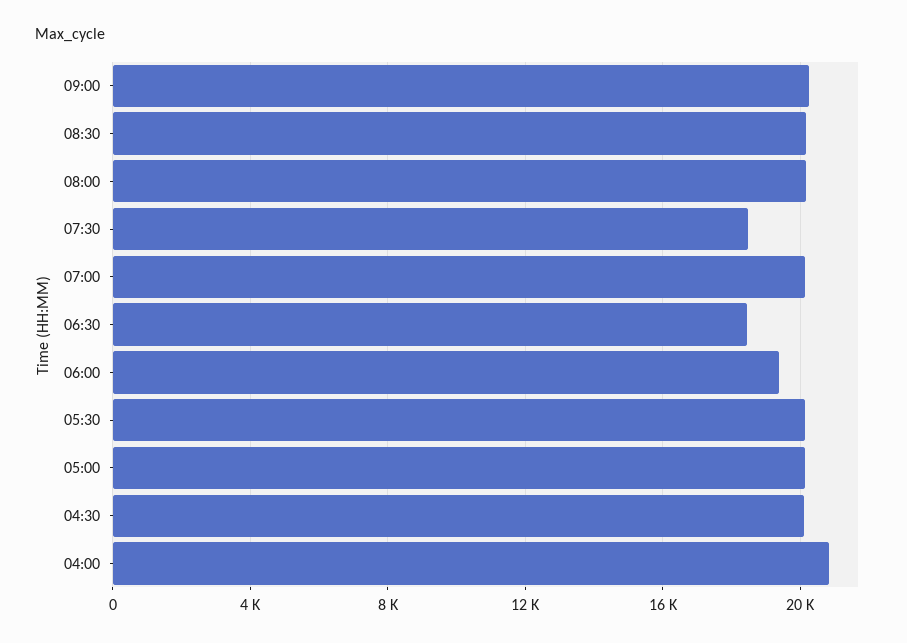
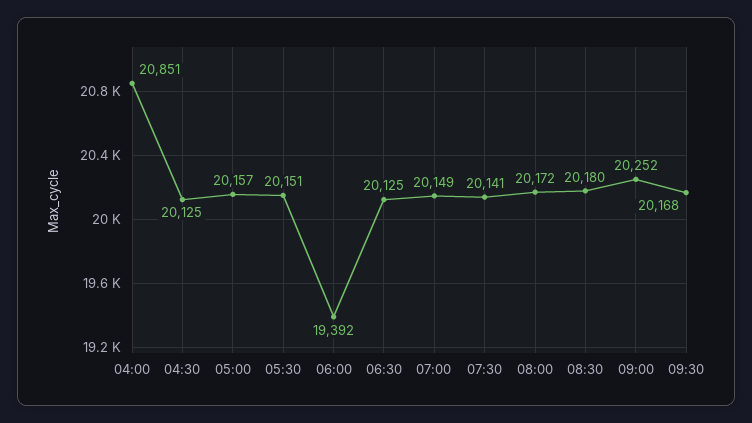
07:30: 18500 -> 20141
06:30: 18500 -> 20125
09:30: none -> 20168

